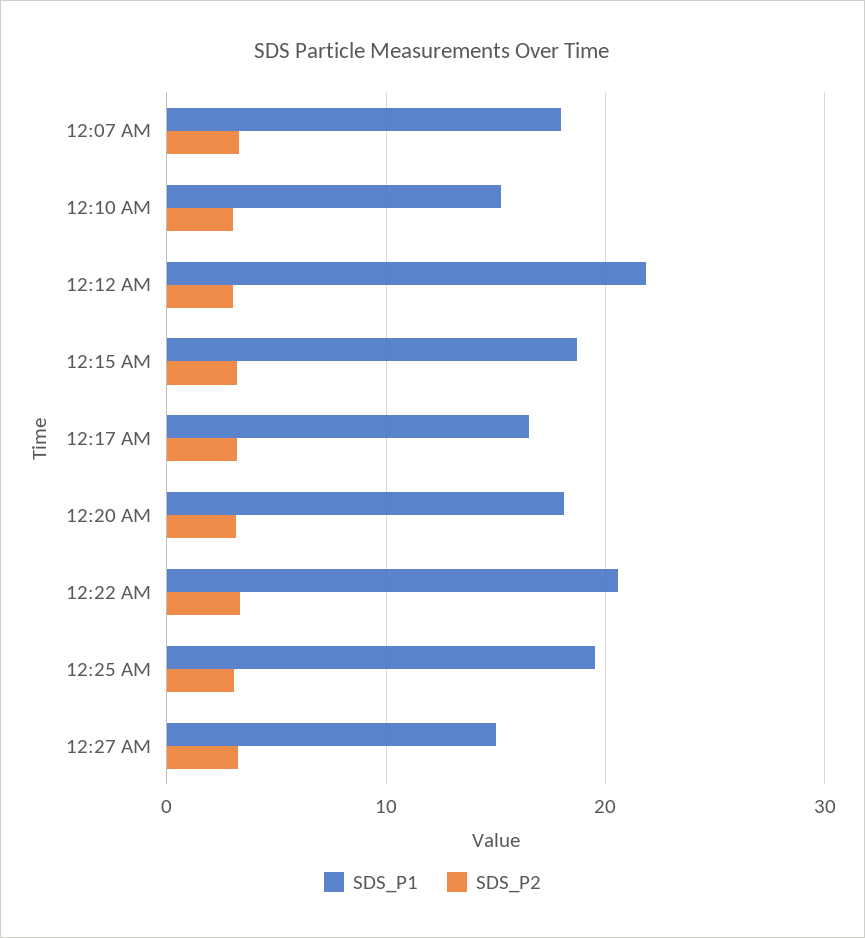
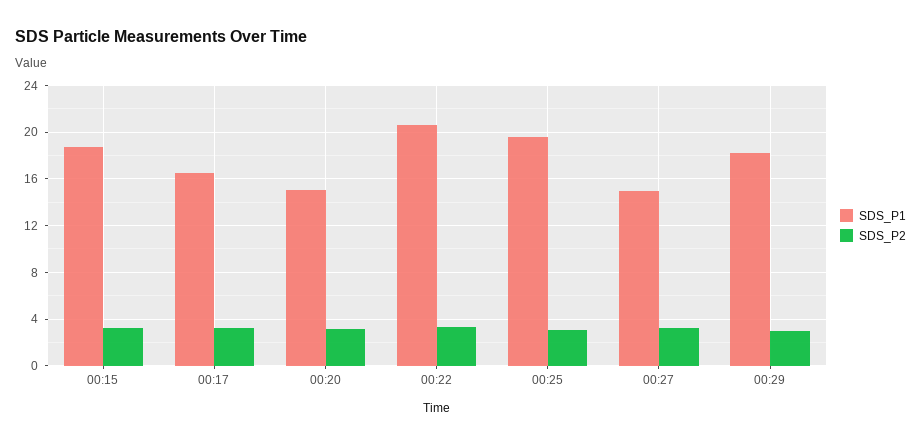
SDS_P1, 12:07 AM: 18 -> none
SDS_P2, 12:07 AM: 3 -> none
SDS_P1, 12:10 AM: 15 -> none
SDS_P2, 12:10 AM: 3 -> none
SDS_P1, 12:12 AM: 22 -> none
SDS_P2, 12:12 AM: 3 -> none
SDS_P1, 12:20 AM: 18 -> 15
SDS_P1, 00:29: none -> 18
SDS_P2, 00:29: none -> 3

